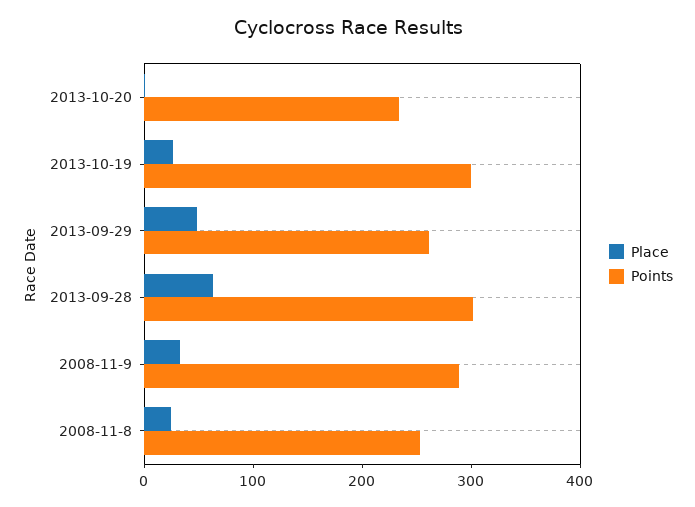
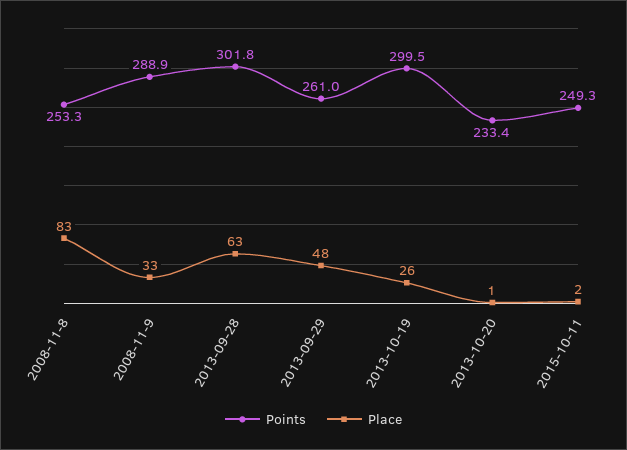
Place, 2008-11-8: 20 -> 83
Points, 2015-10-11: none -> 249.3
Place, 2015-10-11: none -> 2

